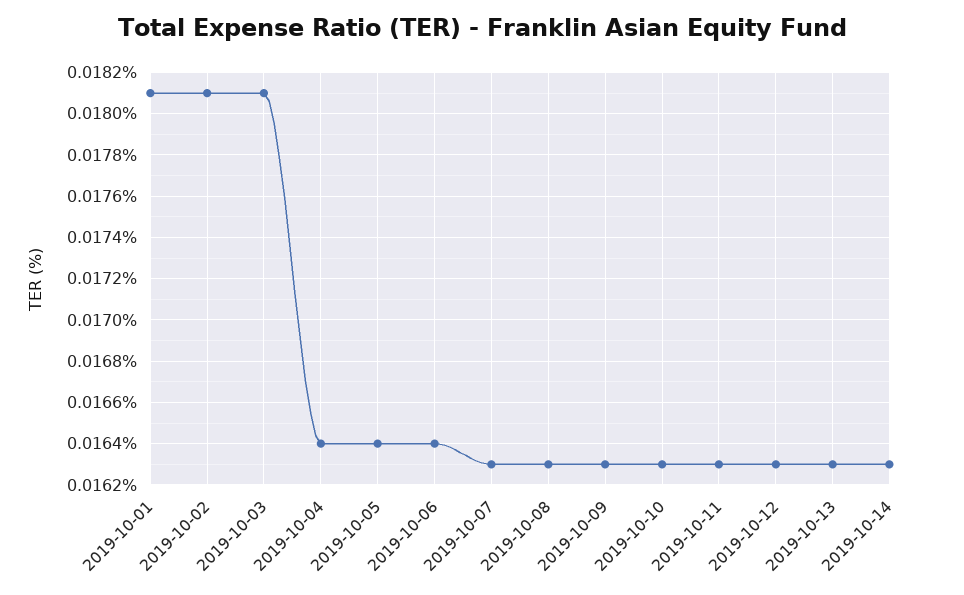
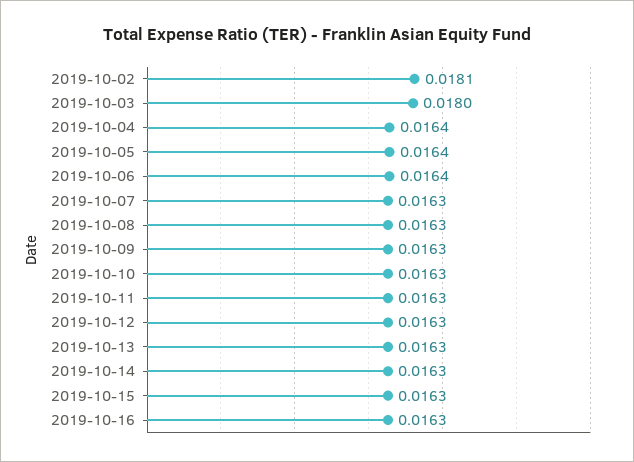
2019-10-01: 0.0181 -> none
2019-10-03: 0.0181 -> 0.018
2019-10-15: none -> 0.0163
2019-10-16: none -> 0.0163

